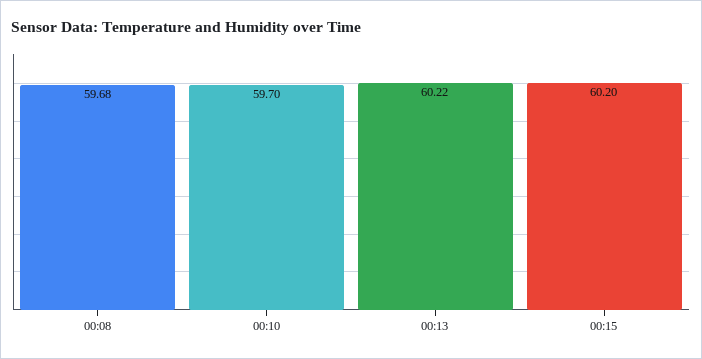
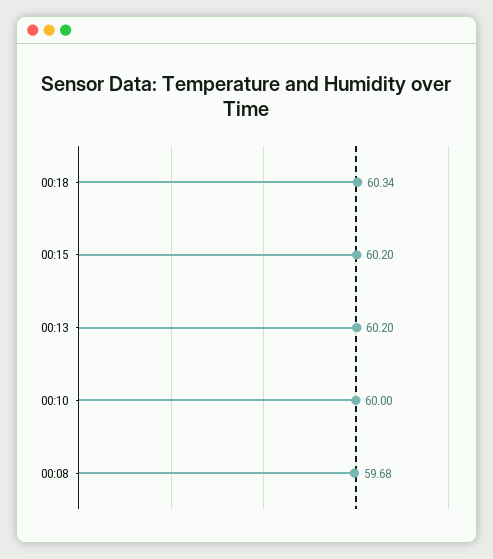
00:10: 59.7 -> 60
00:13: 60.22 -> 60.2
00:18: none -> 60.34

